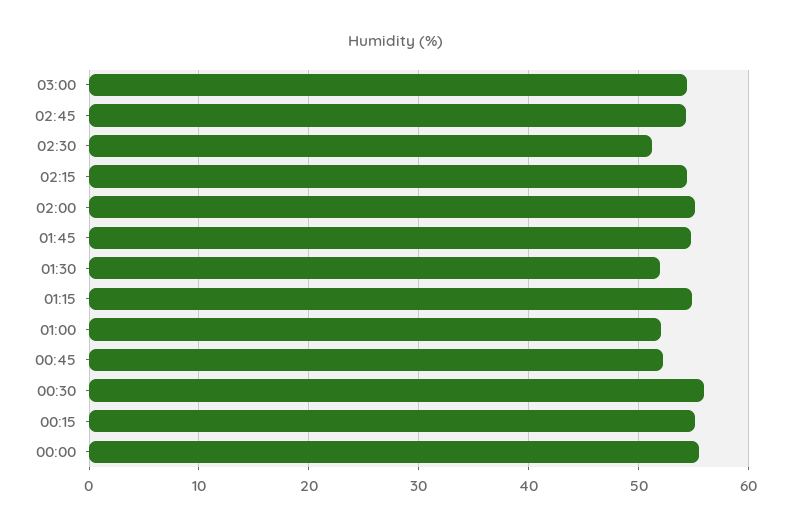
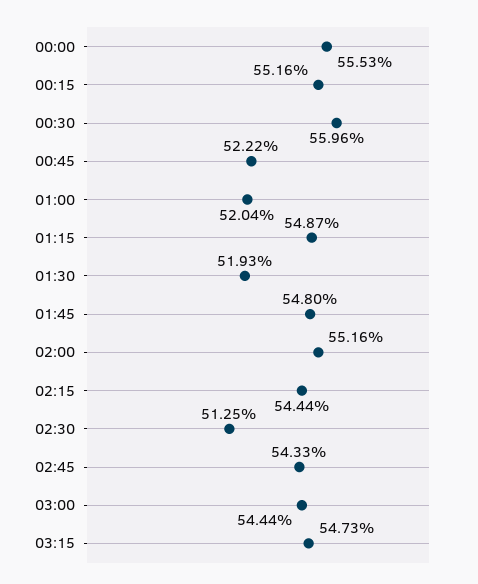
03:15: none -> 54.73

